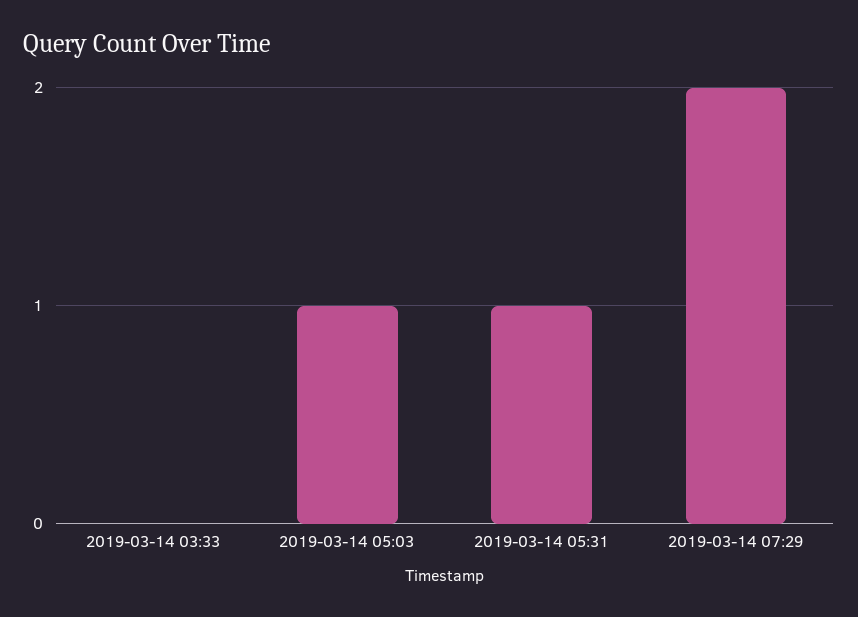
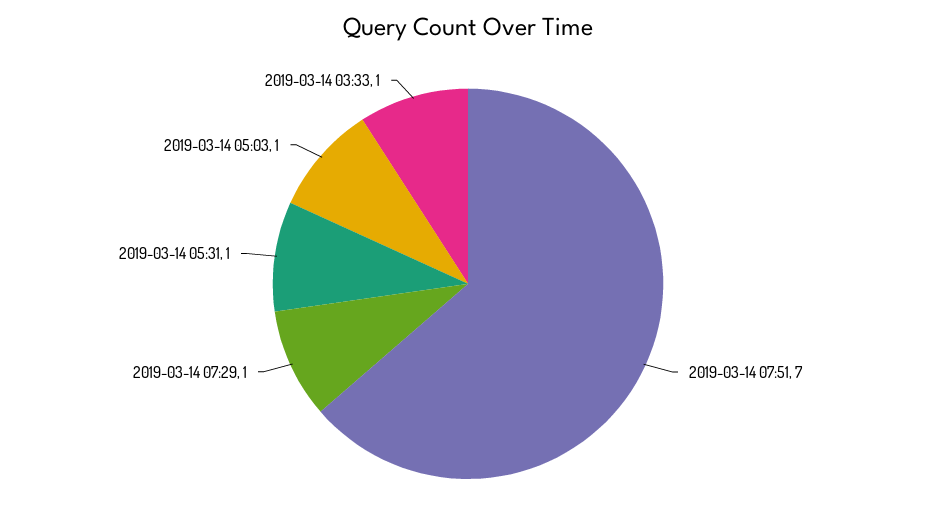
2019-03-14 03:33: 0 -> 1
2019-03-14 07:29: 2 -> 1
2019-03-14 07:51: none -> 7

